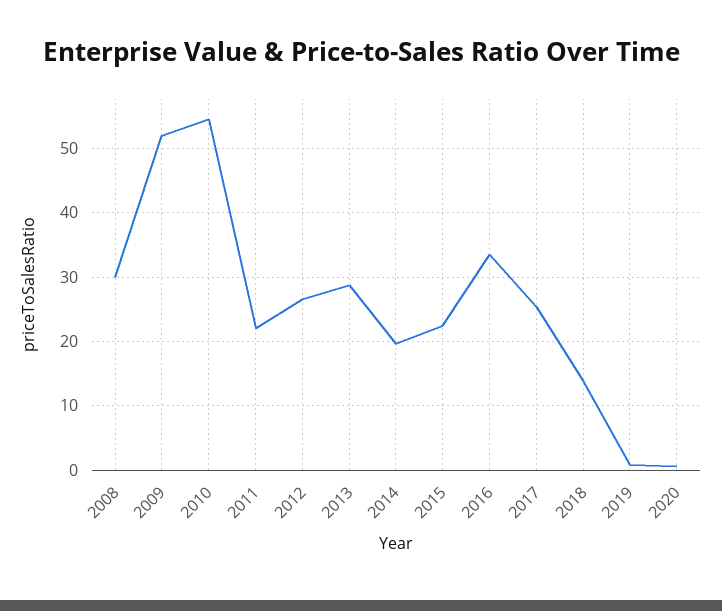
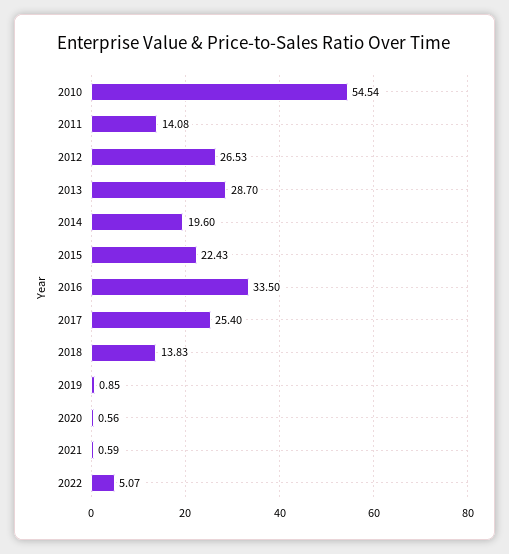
2008: 30 -> none
2009: 52 -> none
2011: 22 -> 14.08
2021: none -> 0.59
2022: none -> 5.07

